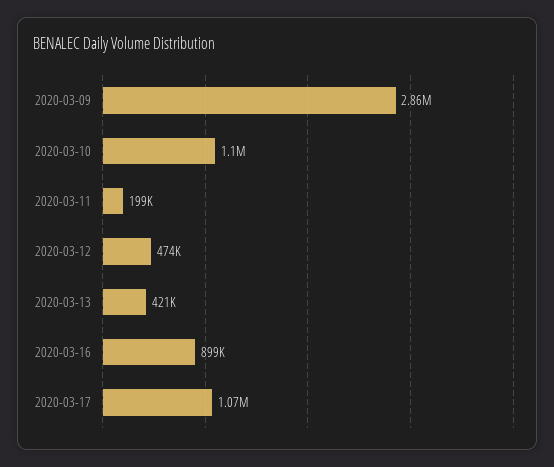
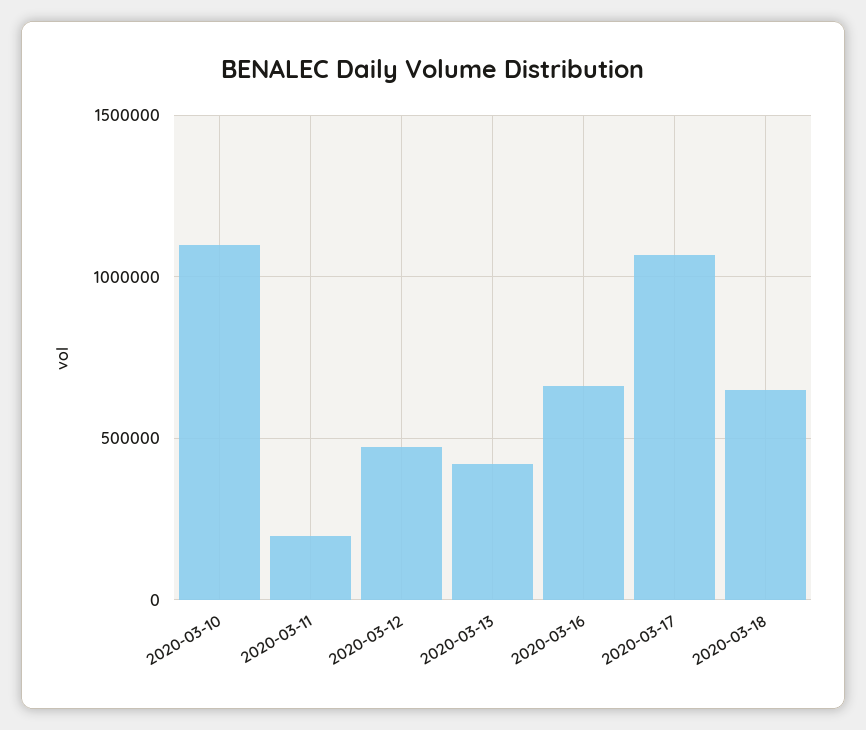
2020-03-09: 2860000 -> none
2020-03-16: 899000 -> 650000
2020-03-18: none -> 650000

